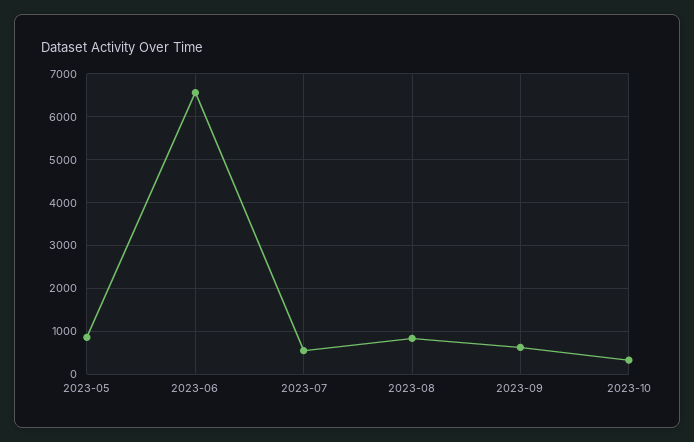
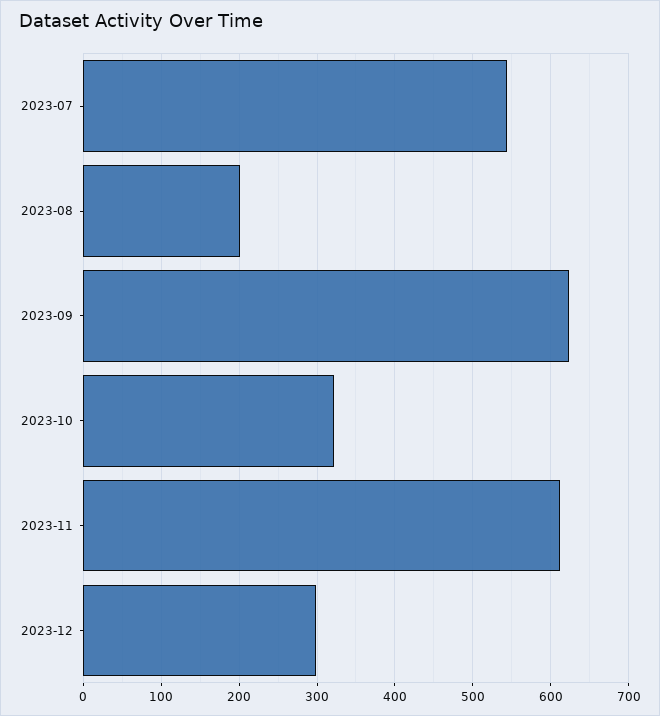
2023-05: 800 -> none
2023-06: 6600 -> none
2023-08: 800 -> 200
2023-11: none -> 610
2023-12: none -> 300

